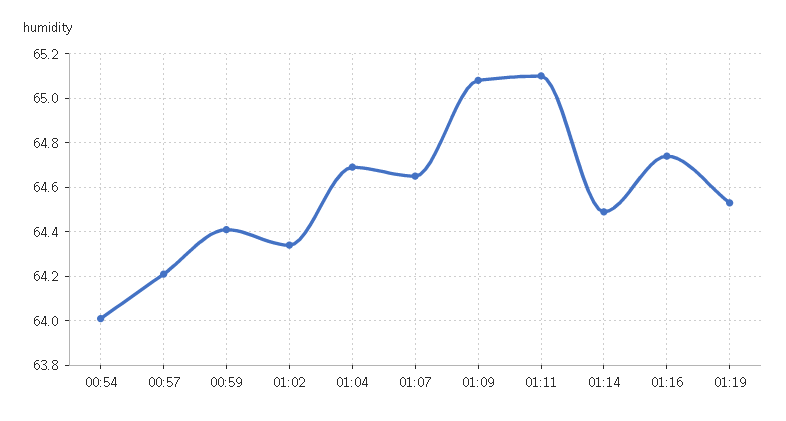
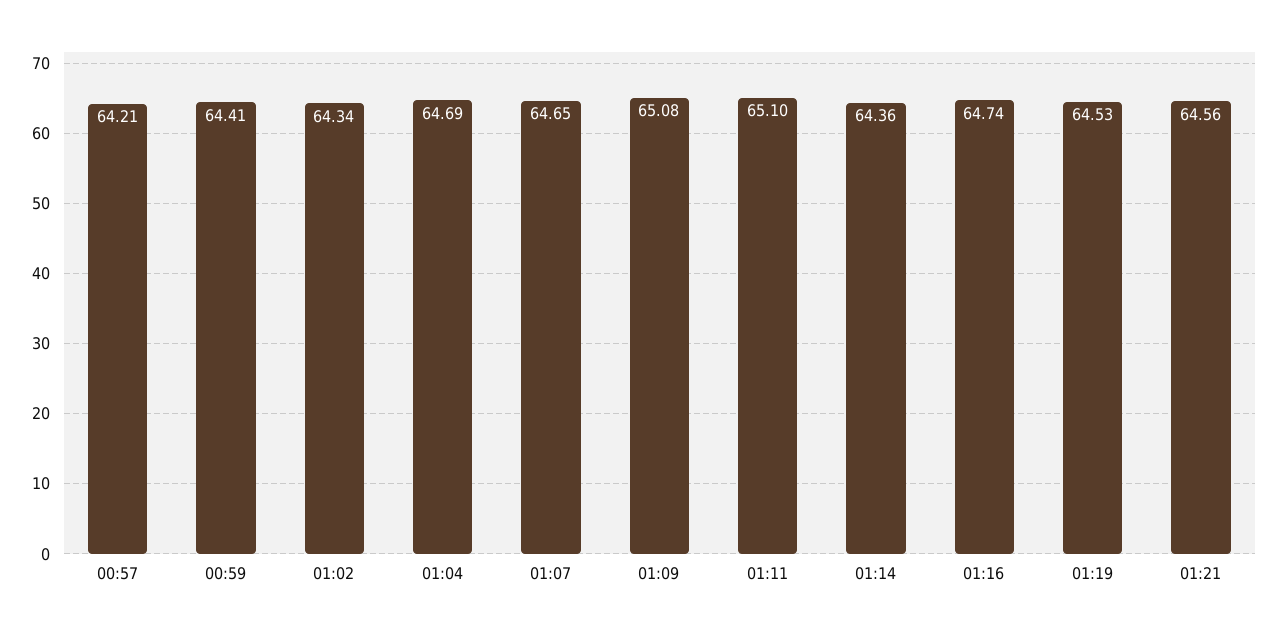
00:54: 64 -> none
01:14: 64.5 -> 64.36
01:21: none -> 64.56

